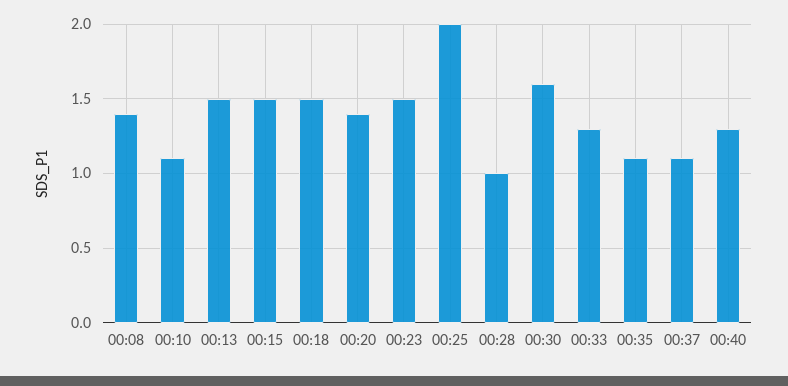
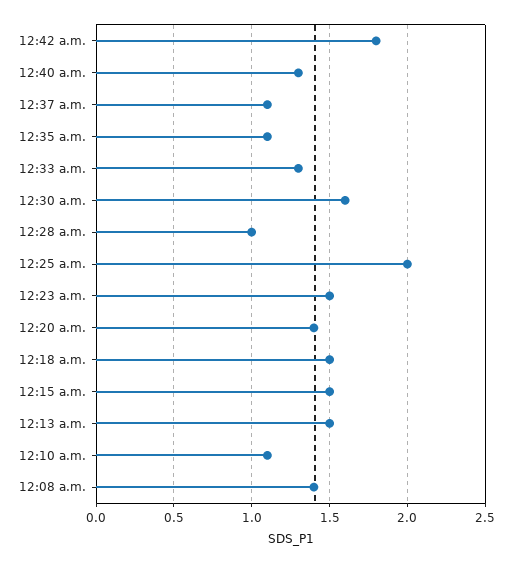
12:42 a.m.: none -> 1.8

